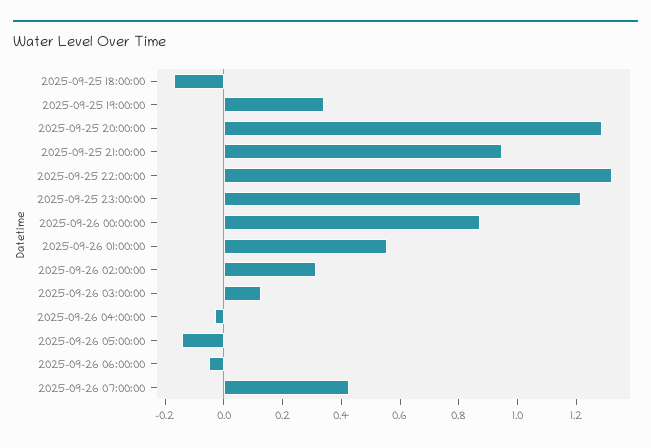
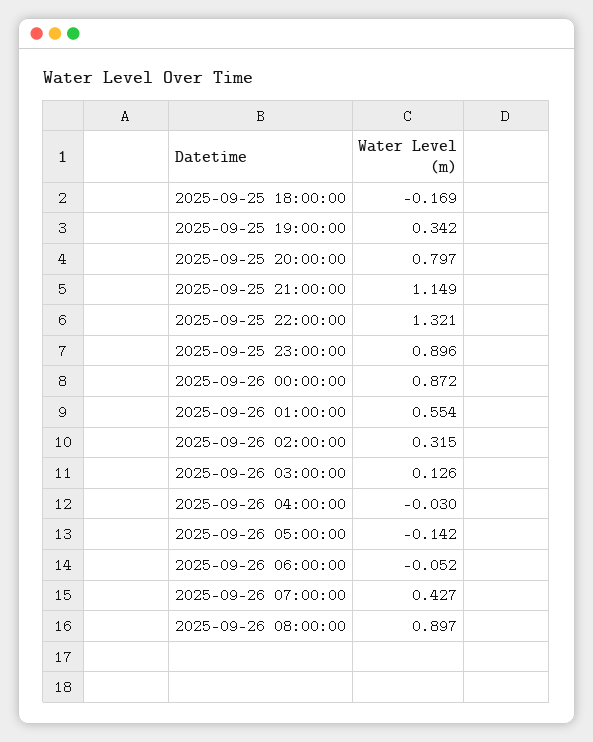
2025-09-25 20:00:00: 1.3 -> 0.797
2025-09-25 21:00:00: 0.95 -> 1.149
2025-09-25 23:00:00: 1.2 -> 0.896
2025-09-26 08:00:00: none -> 0.897

